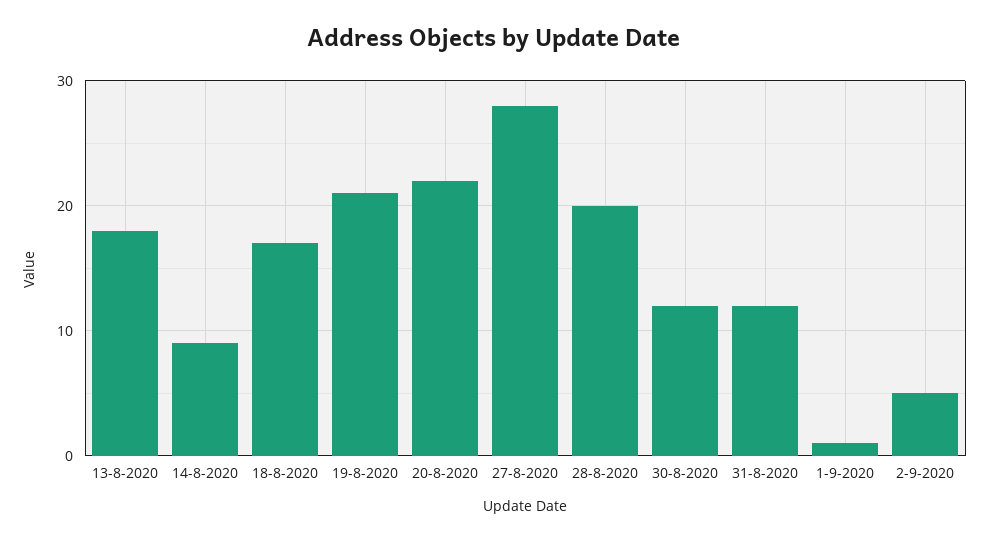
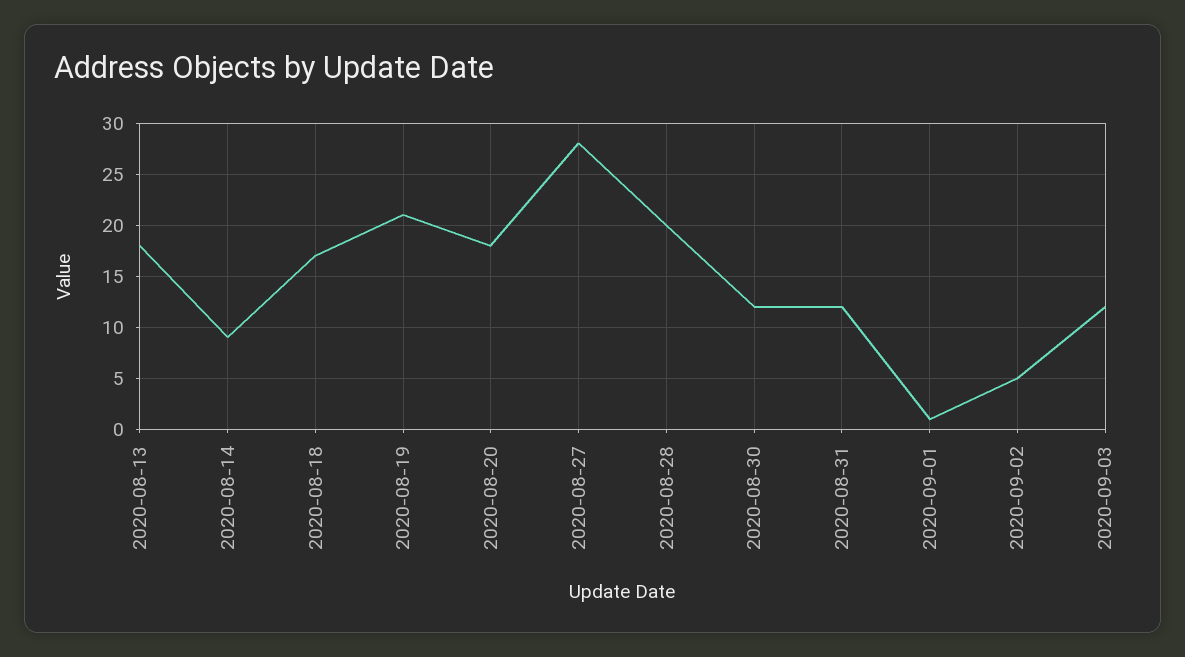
20-8-2020: 22 -> 18
2020-09-03: none -> 12

